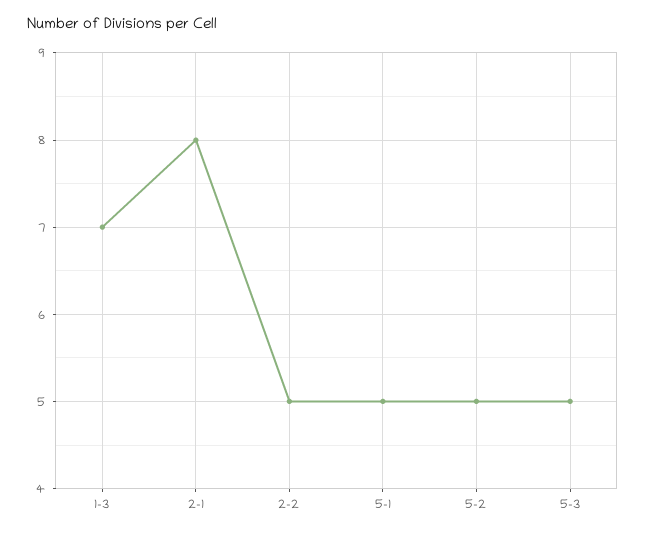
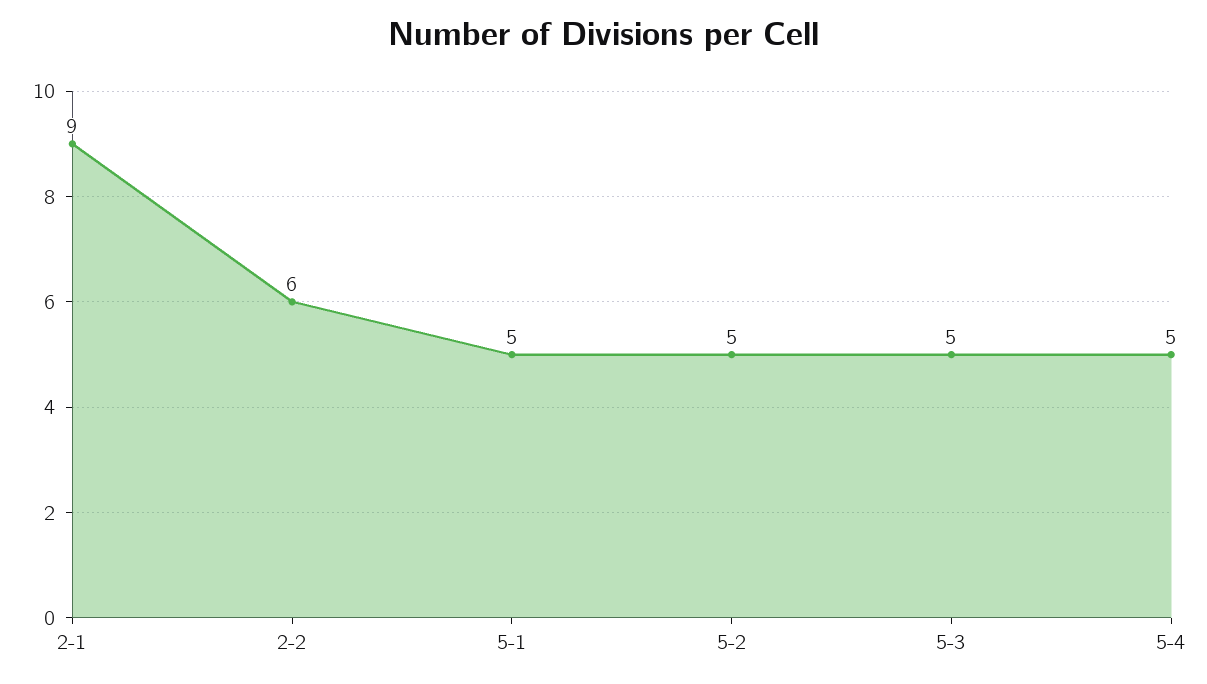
1-3: 7 -> none
2-1: 8 -> 9
2-2: 5 -> 6
5-4: none -> 5

